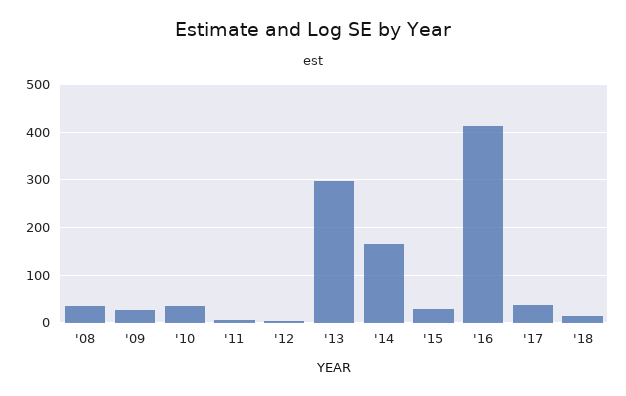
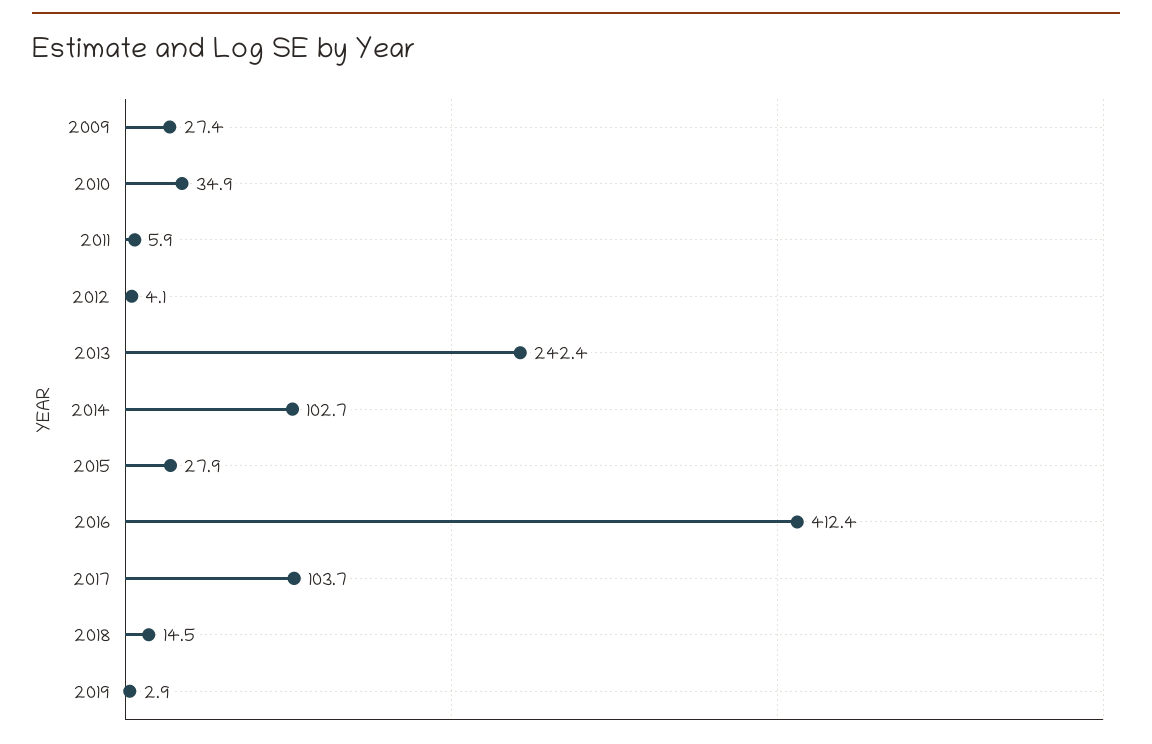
'08: 40 -> none
'13: 300 -> 242.4
'14: 160 -> 102.7
'17: 40 -> 103.7
2019: none -> 2.9

